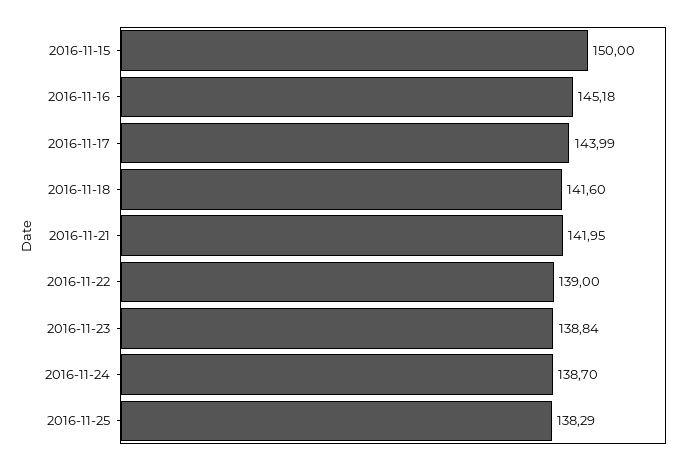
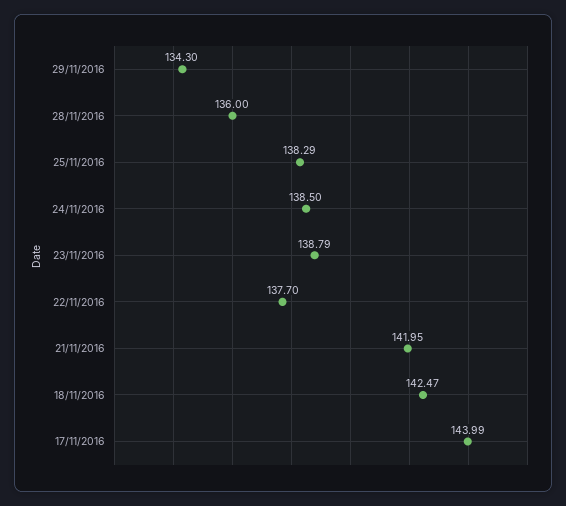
2016-11-15: 150 -> none
2016-11-16: 145.18 -> none
2016-11-18: 141.6 -> 142.47
2016-11-22: 139 -> 137.7
2016-11-23: 138.84 -> 138.79
2016-11-24: 138.7 -> 138.5
29/11/2016: none -> 134.3
28/11/2016: none -> 136

